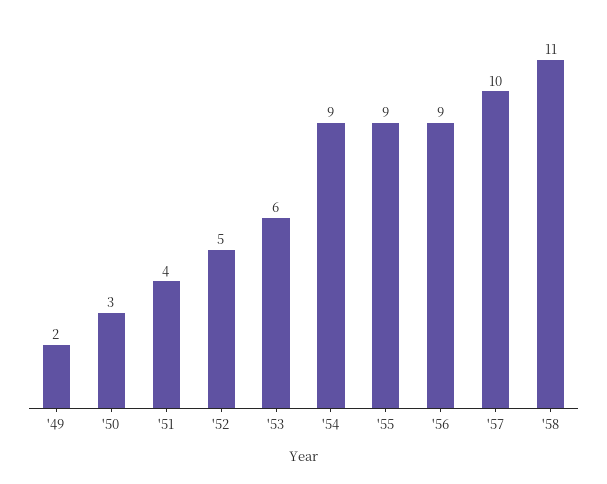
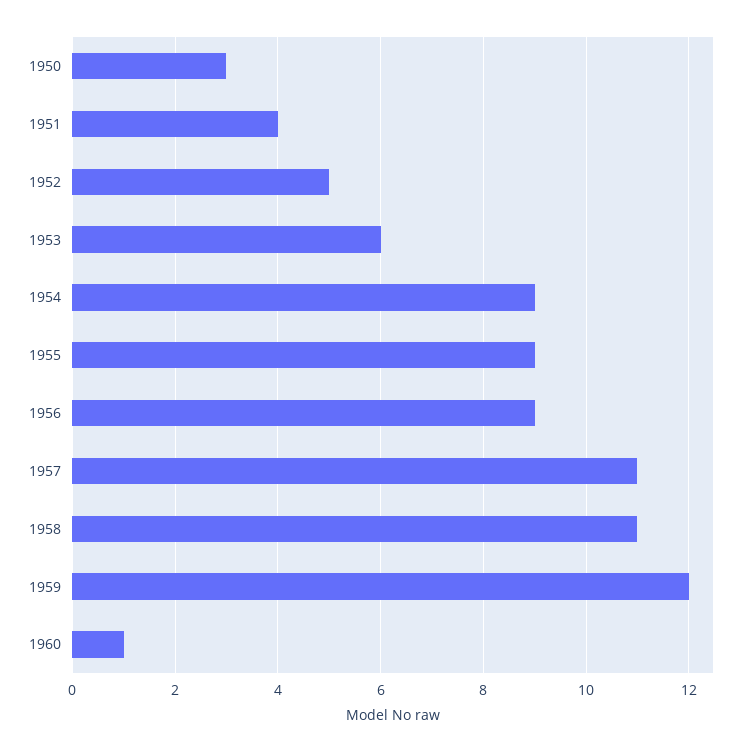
'49: 2 -> none
'57: 10 -> 11
1959: none -> 12
1960: none -> 1

